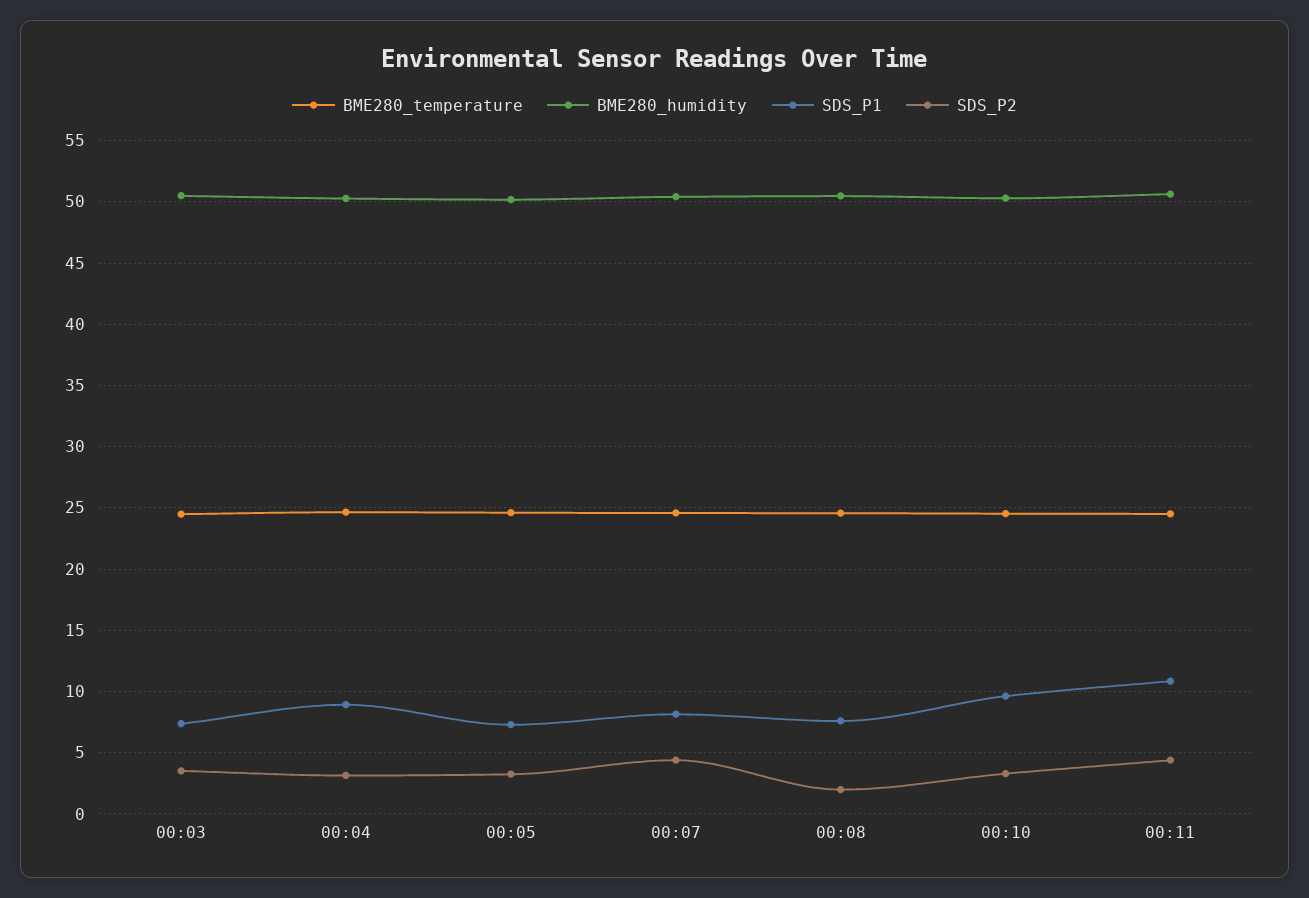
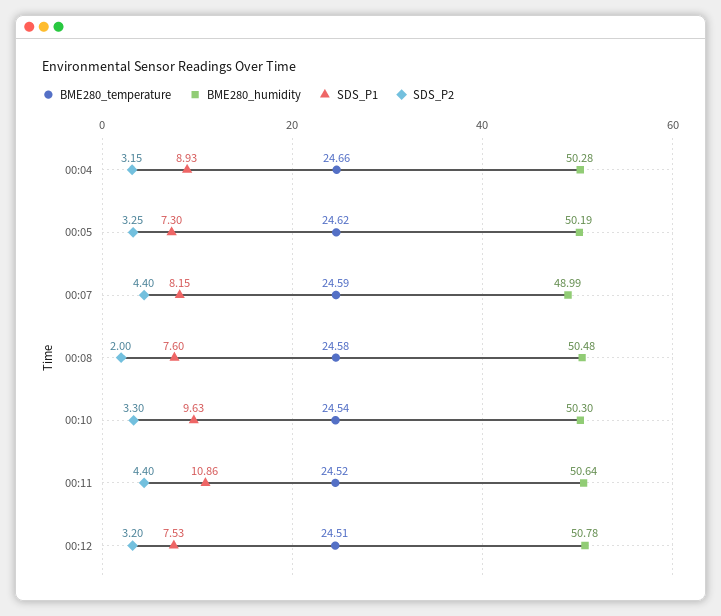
BME280_temperature, 00:03: 24.5 -> none
BME280_humidity, 00:03: 50.5 -> none
SDS_P1, 00:03: 7.5 -> none
SDS_P2, 00:03: 3.5 -> none
BME280_humidity, 00:07: 50.5 -> 48.99
BME280_temperature, 00:12: none -> 24.51
BME280_humidity, 00:12: none -> 50.78
SDS_P1, 00:12: none -> 7.53
SDS_P2, 00:12: none -> 3.2

